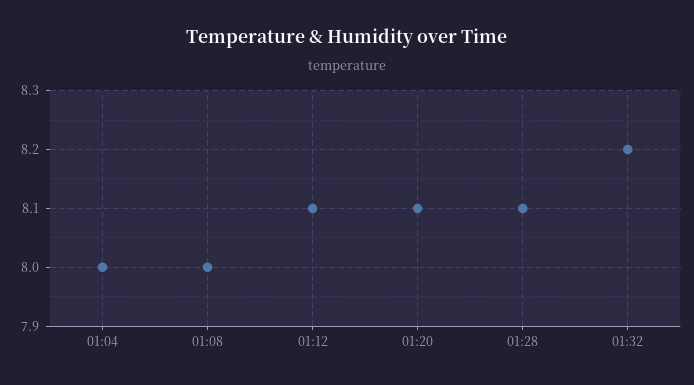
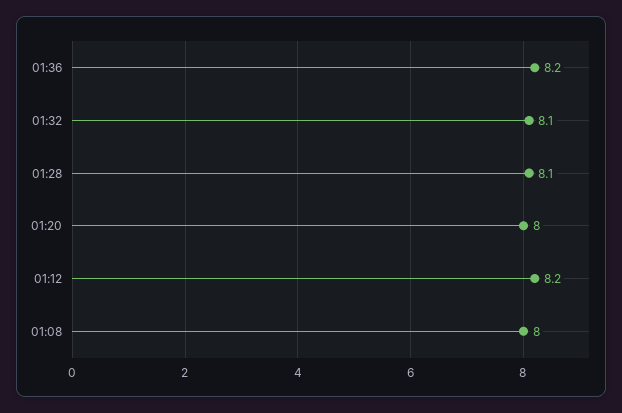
01:04: 8 -> none
01:12: 8.1 -> 8.2
01:20: 8.1 -> 8
01:32: 8.2 -> 8.1
01:36: none -> 8.2

